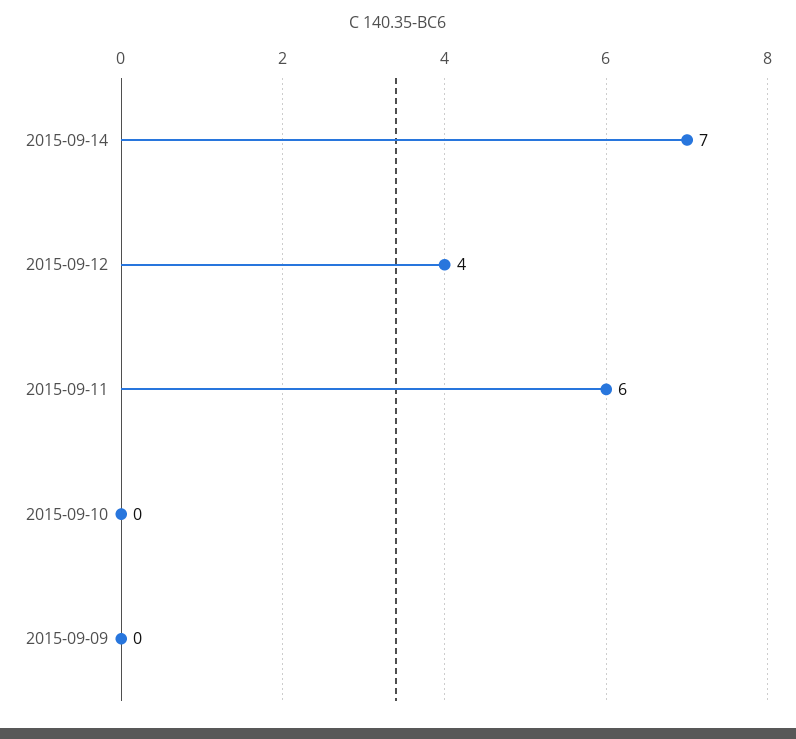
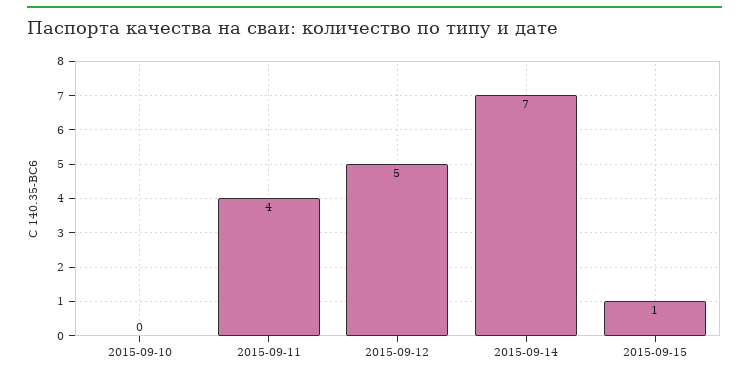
2015-09-12: 4 -> 5
2015-09-11: 6 -> 4
2015-09-09: 0 -> none
2015-09-15: none -> 1

